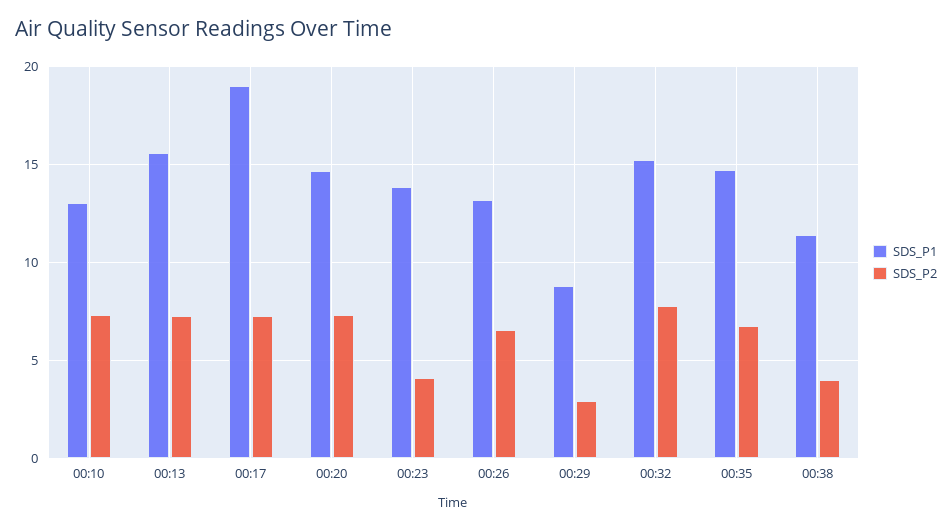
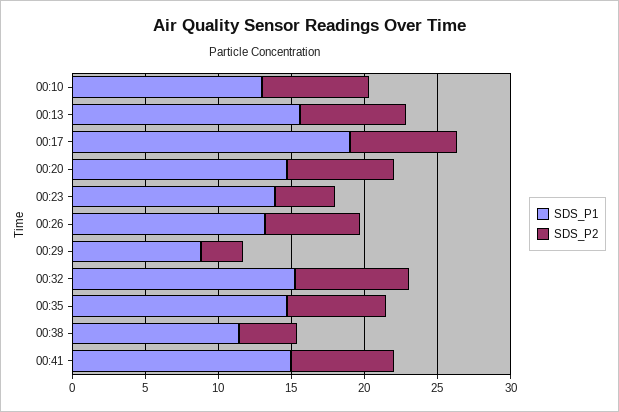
SDS_P1, 00:41: none -> 15
SDS_P2, 00:41: none -> 7

